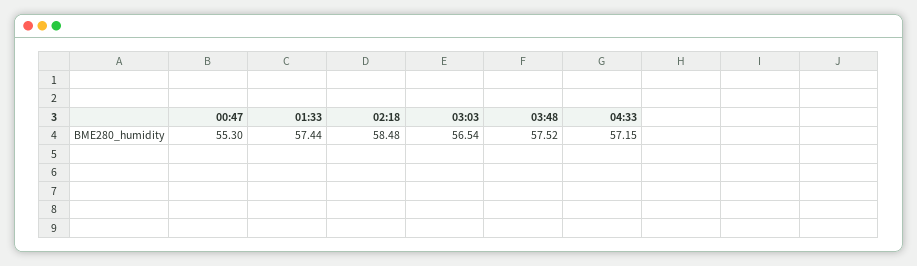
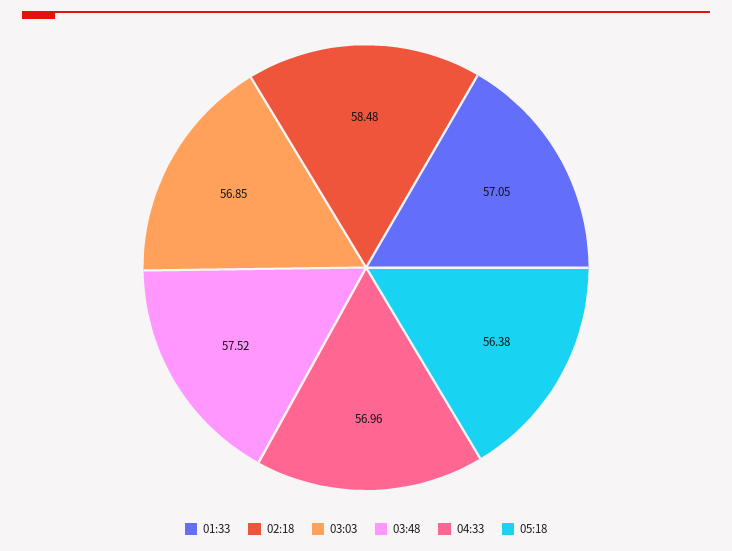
00:47: 55.3 -> none
01:33: 57.44 -> 57.05
03:03: 56.54 -> 56.85
04:33: 57.15 -> 56.96
05:18: none -> 56.38

